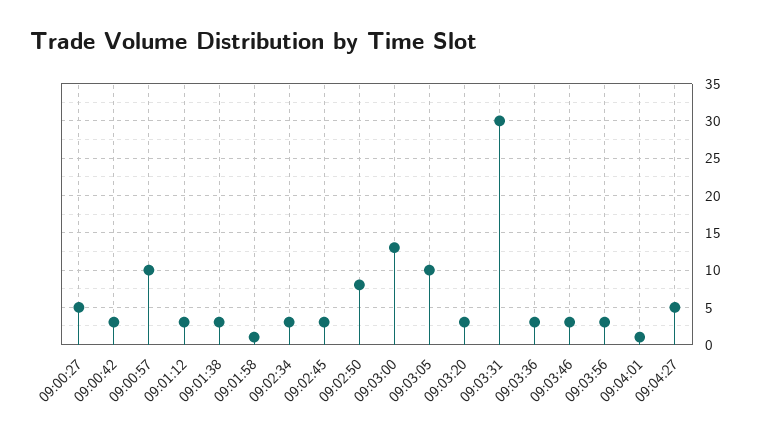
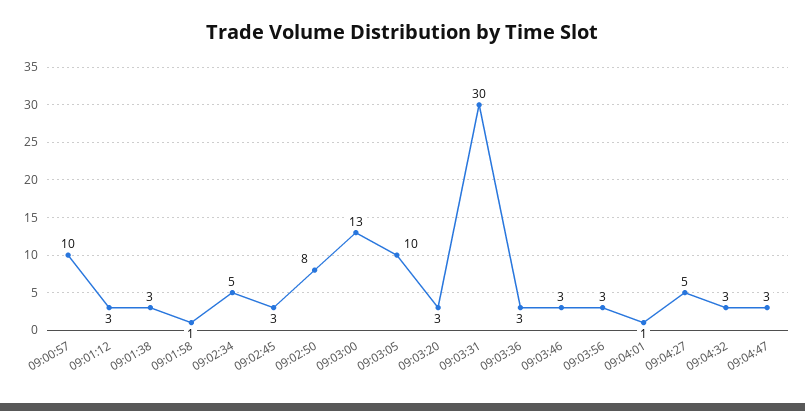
09:00:27: 5 -> none
09:00:42: 3 -> none
09:02:34: 3 -> 5
09:04:32: none -> 3
09:04:47: none -> 3

